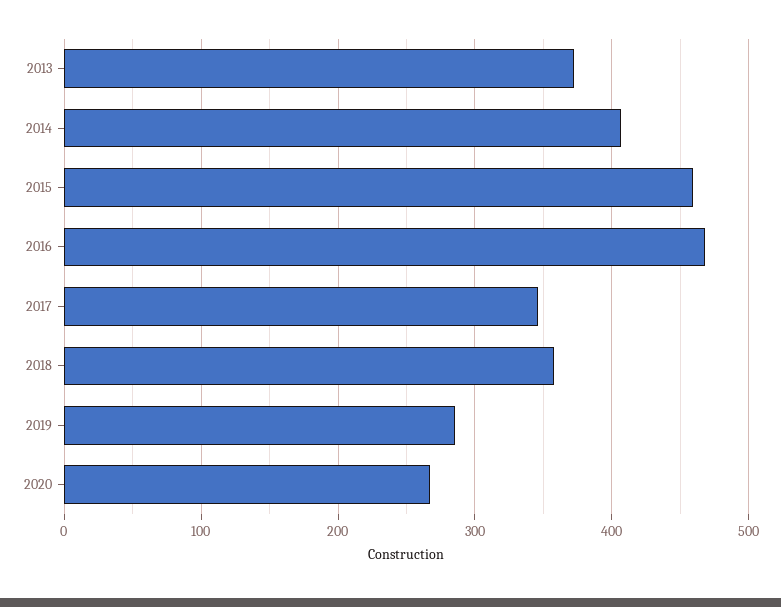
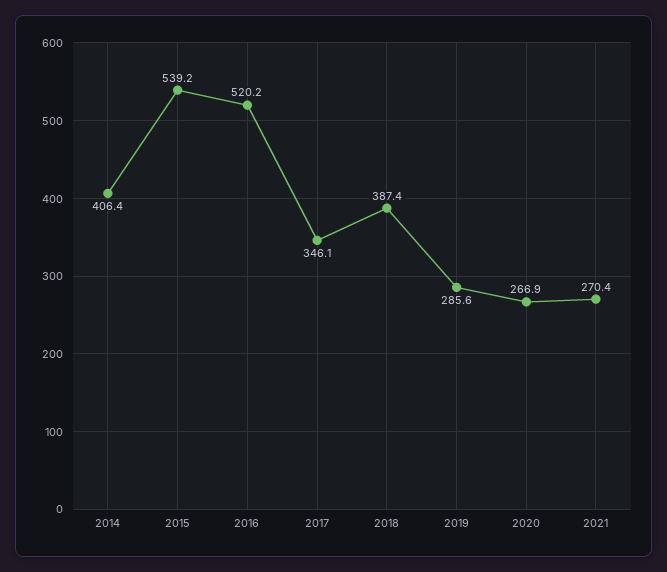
2013: 370 -> none
2015: 460 -> 539.2
2016: 470 -> 520.2
2018: 360 -> 387.4
2021: none -> 270.4

